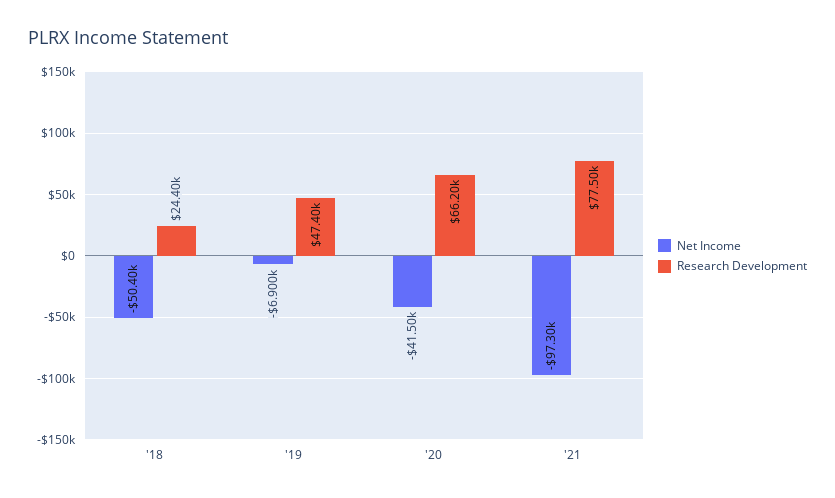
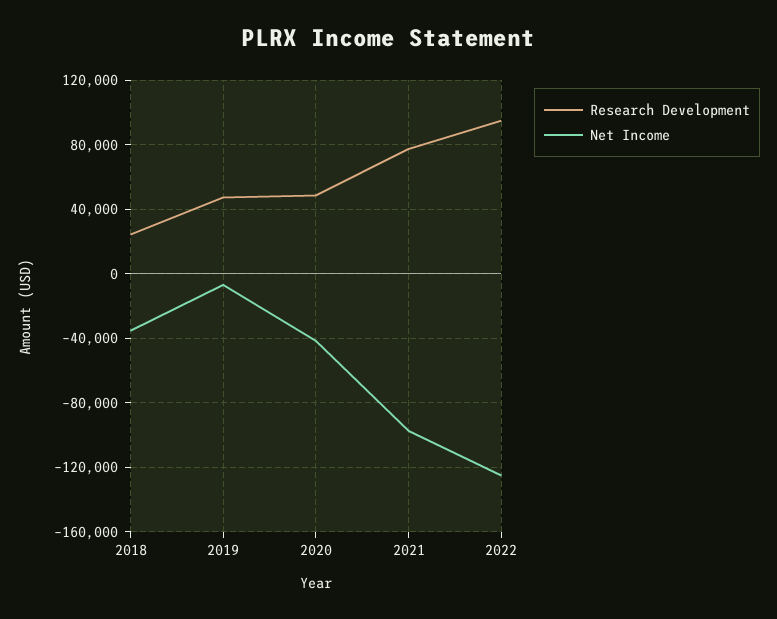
Net Income, '18: -50400 -> -35000
Research Development, '20: 66200 -> 50000
Research Development, 2022: none -> 95000
Net Income, 2022: none -> -125000

